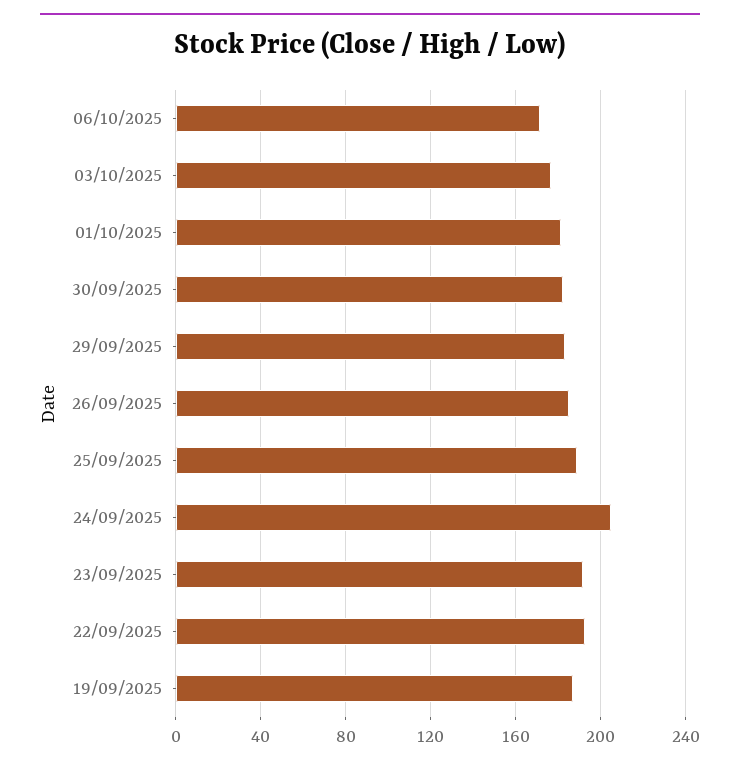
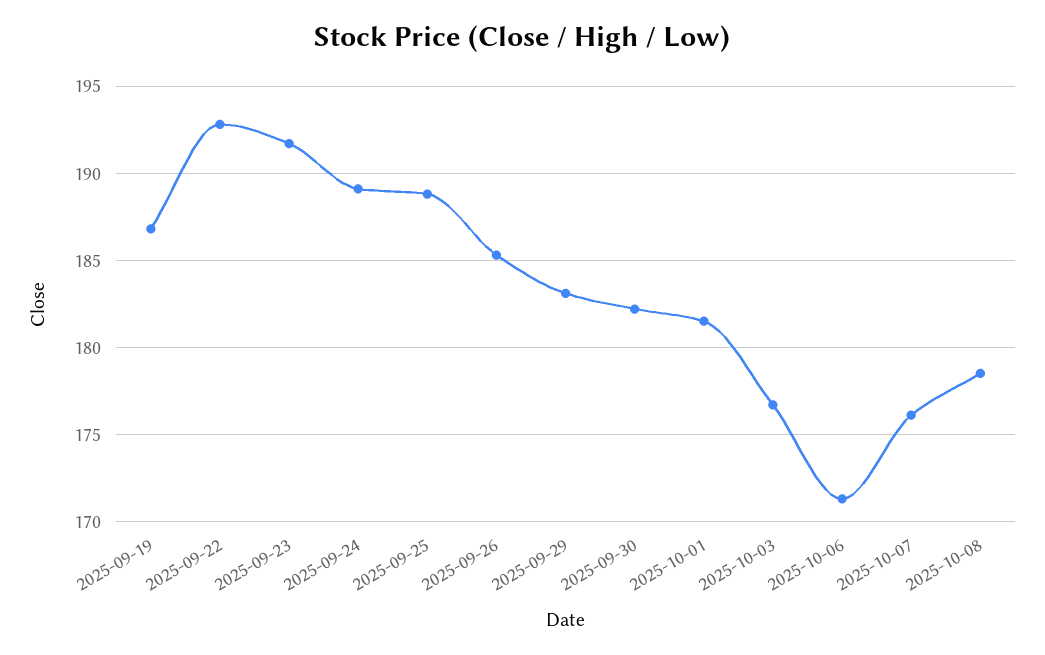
24/09/2025: 205 -> 189
2025-10-07: none -> 176
2025-10-08: none -> 178.5

